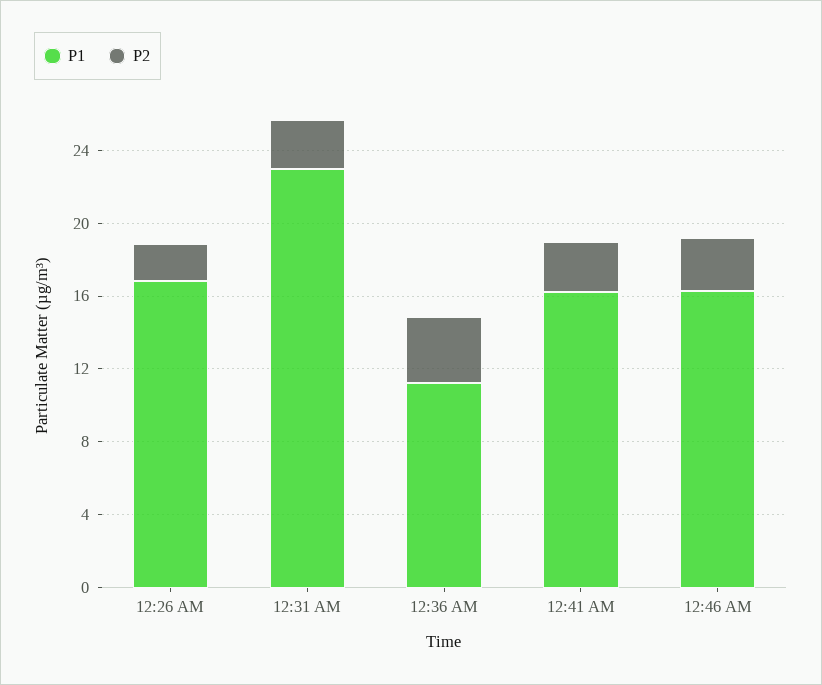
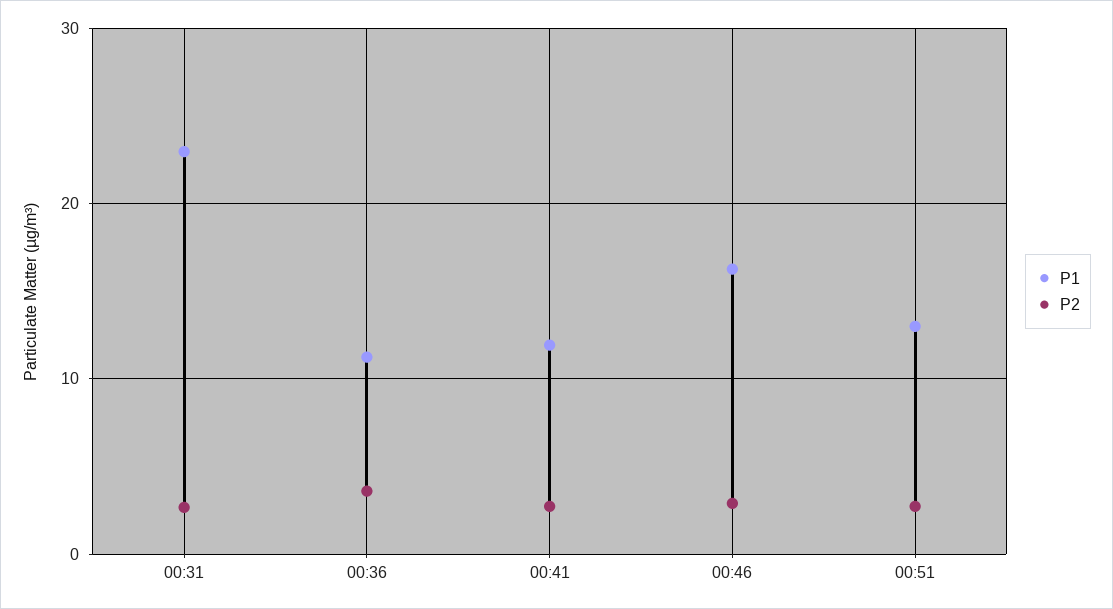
P1, 12:26 AM: 17 -> none
P2, 12:26 AM: 2 -> none
P1, 12:41 AM: 16 -> 12
P1, 00:51: none -> 13
P2, 00:51: none -> 3

